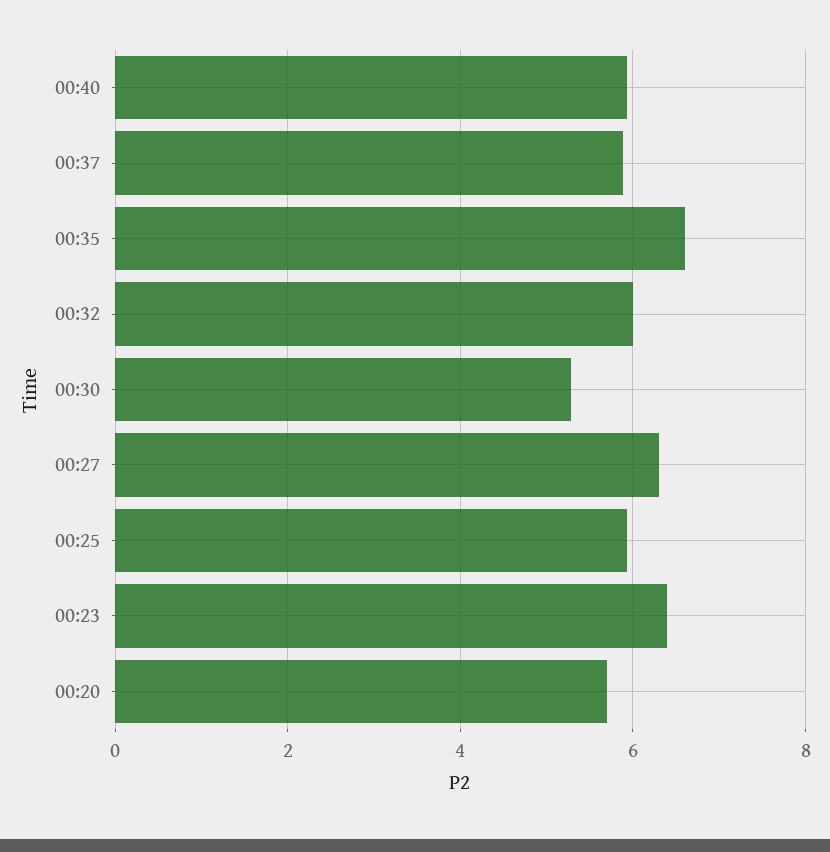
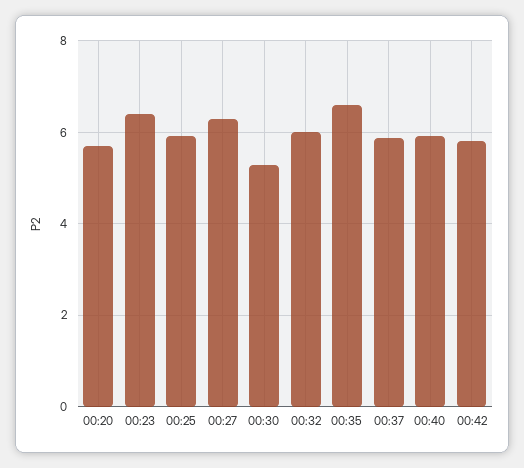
00:42: none -> 5.8

